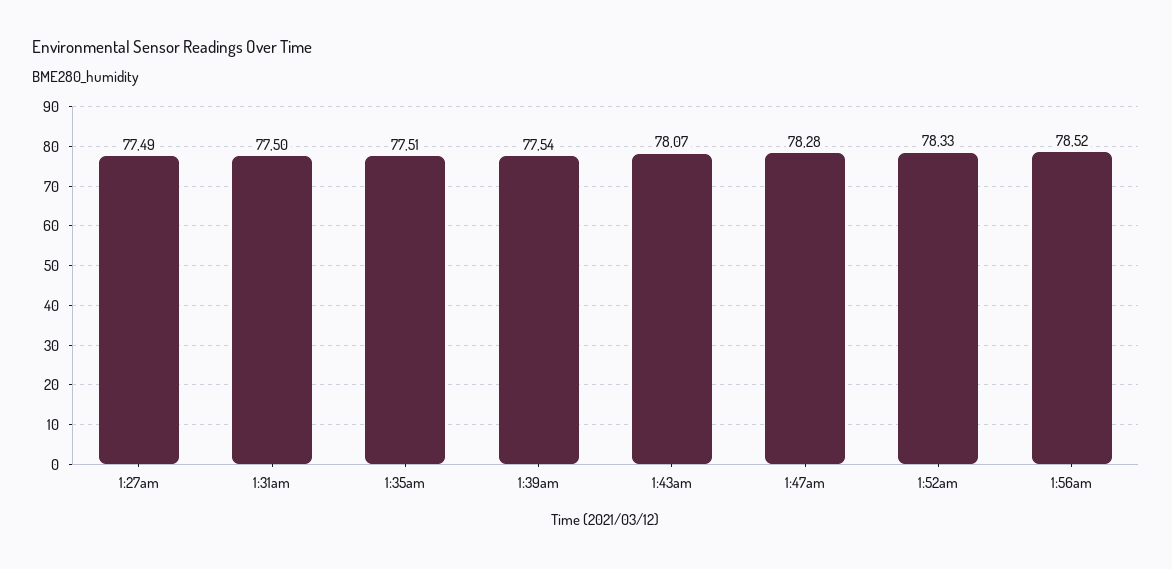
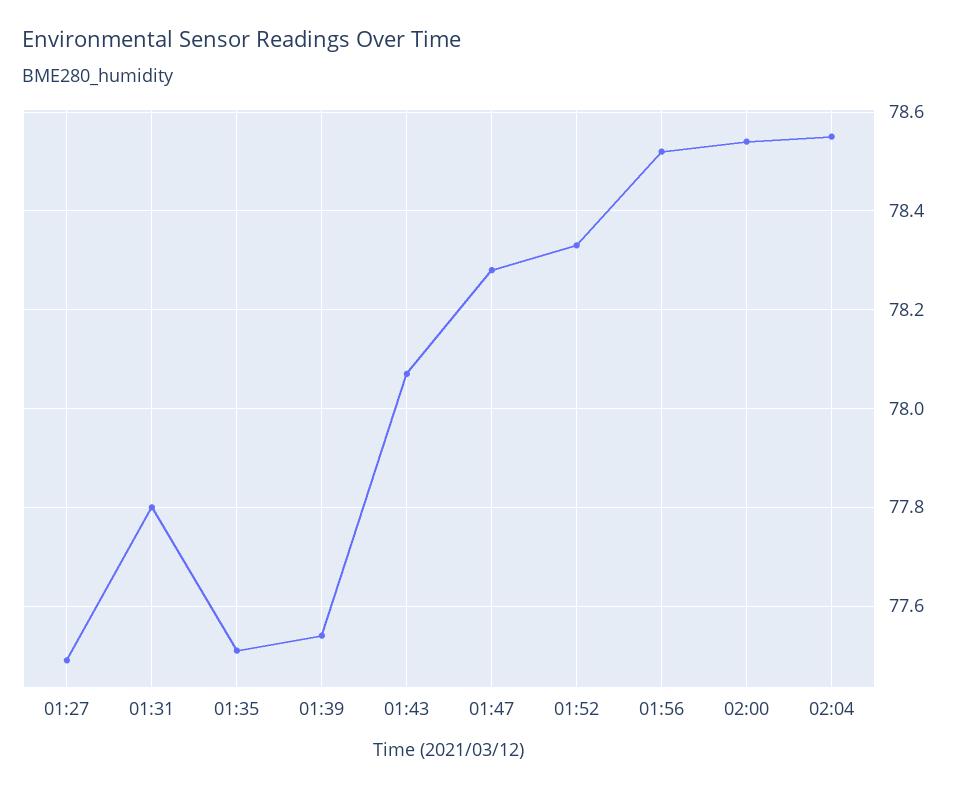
1:31am: 77.5 -> 77.8
02:00: none -> 78.55
02:04: none -> 78.55

